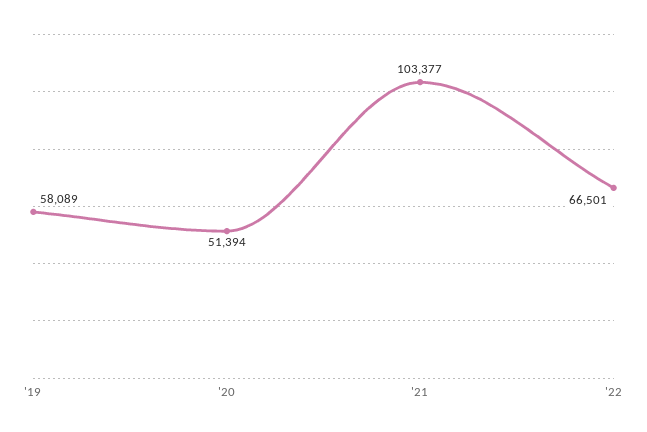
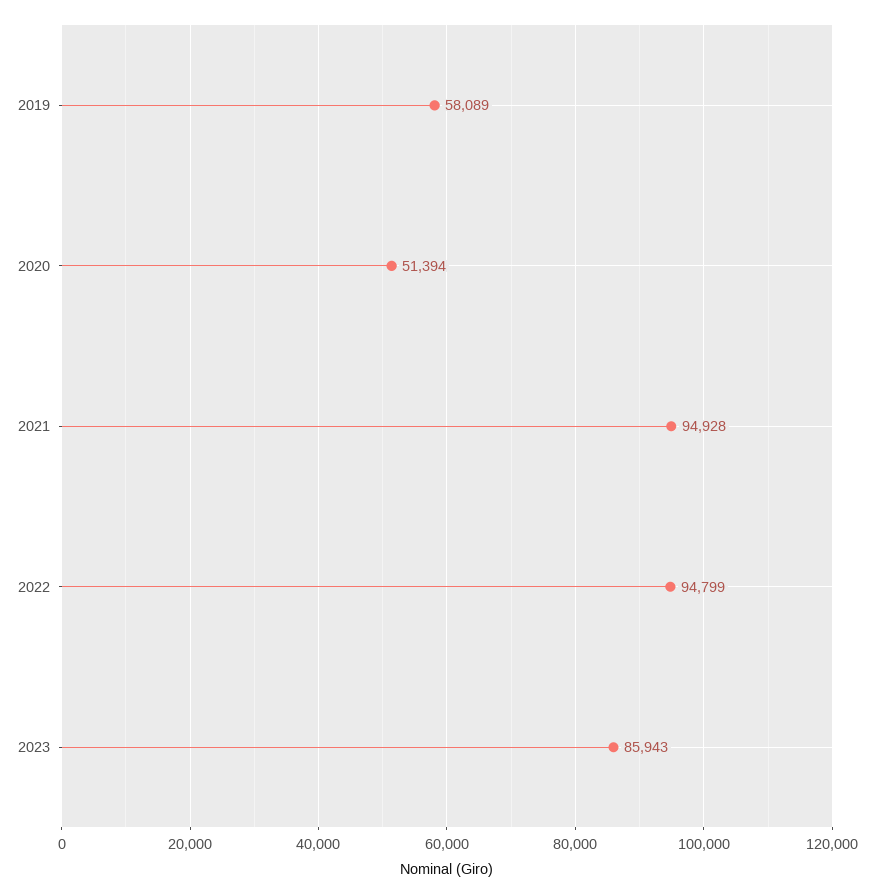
'21: 103377 -> 94928
'22: 66501 -> 94799
2023: none -> 85943

